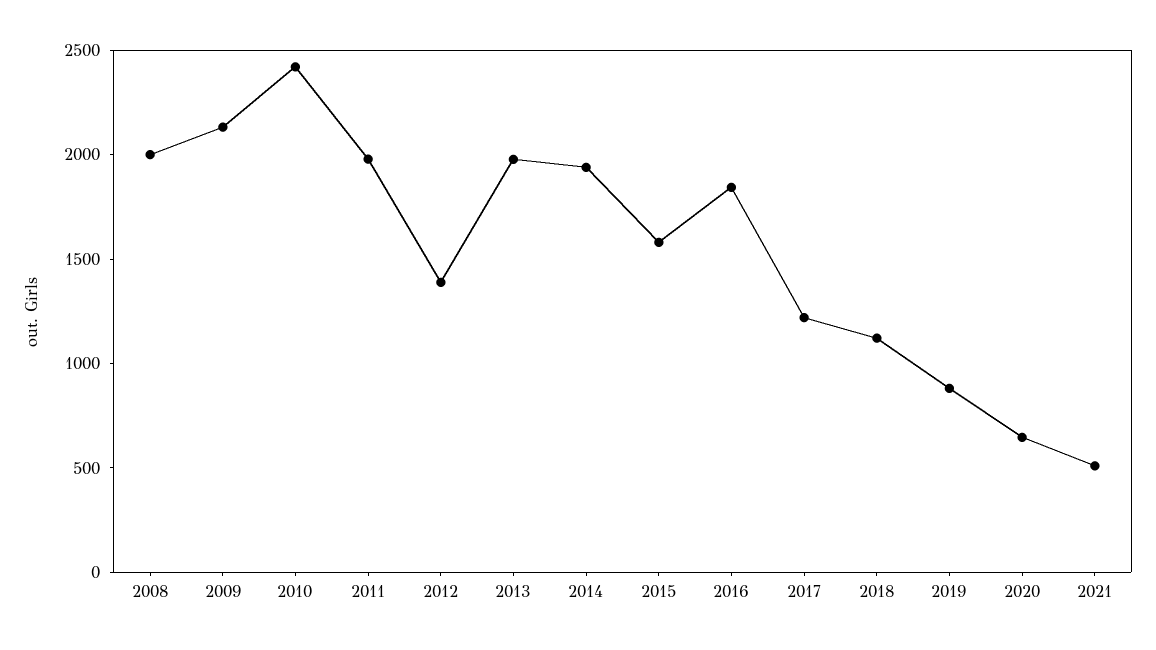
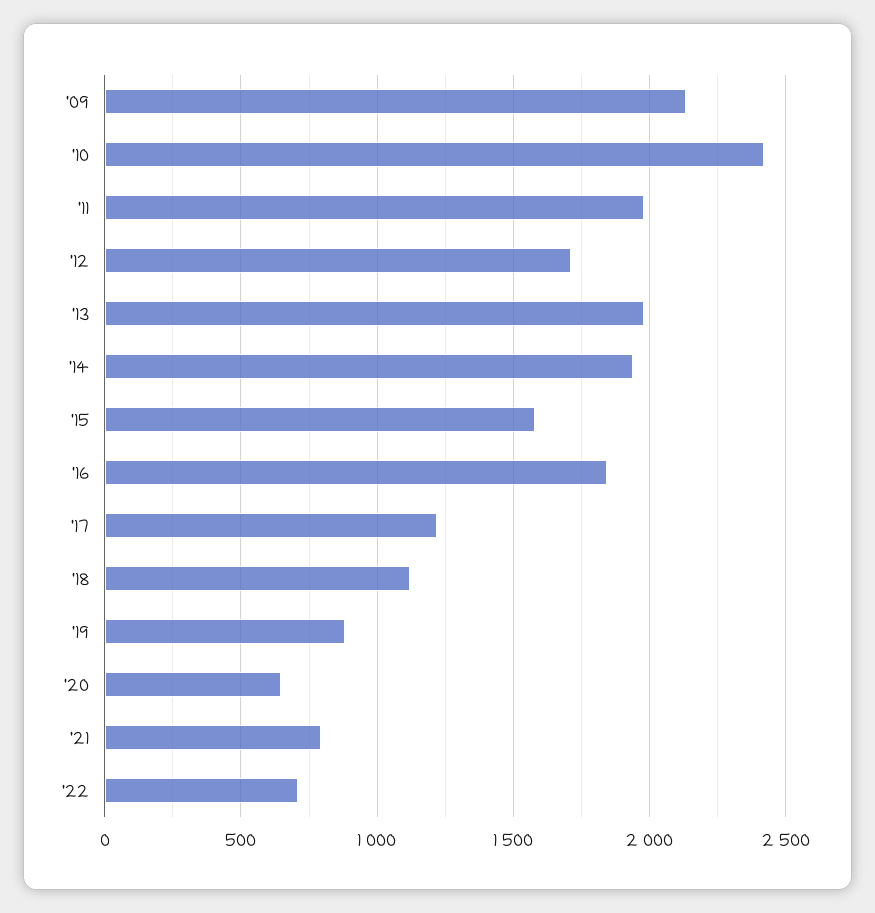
2008: 2000 -> none
2012: 1400 -> 1700
2021: 500 -> 800
'22: none -> 700

